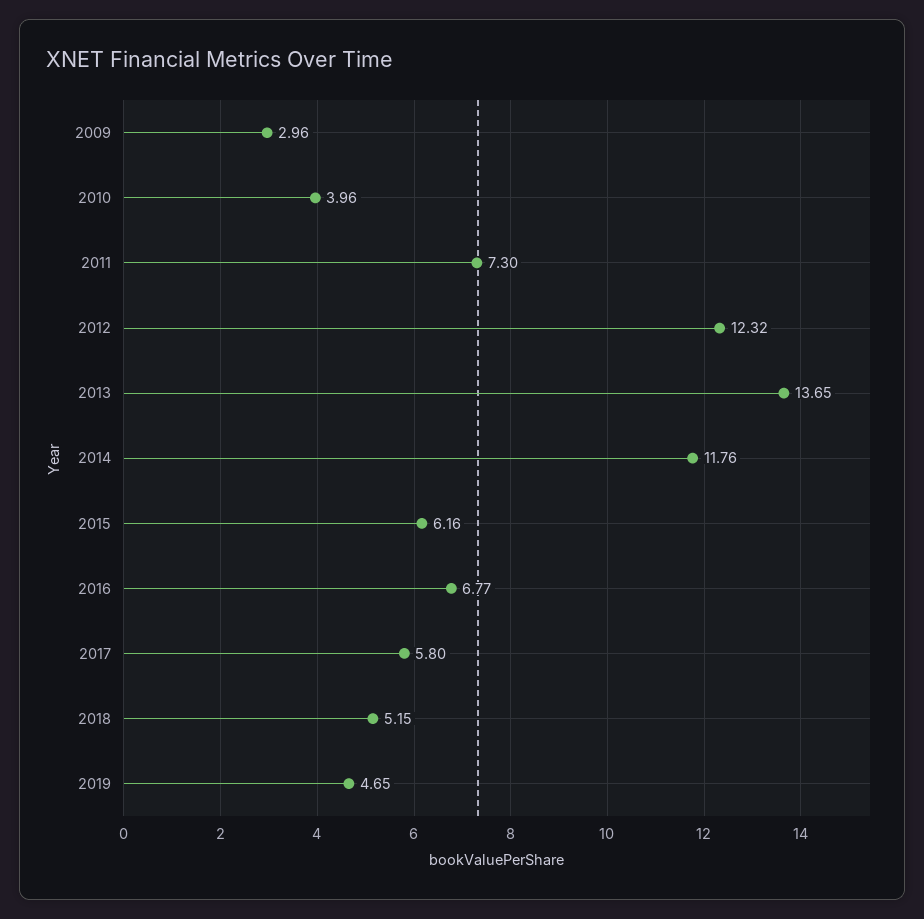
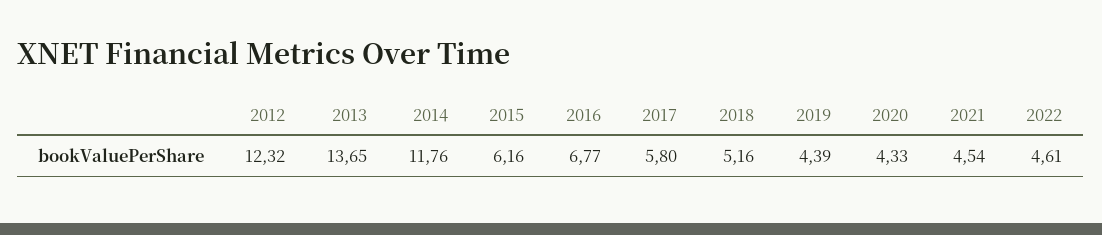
2009: 2.96 -> none
2010: 3.96 -> none
2011: 7.3 -> none
2018: 5.15 -> 5.16
2019: 4.65 -> 4.39
2020: none -> 4.33
2021: none -> 4.54
2022: none -> 4.61

